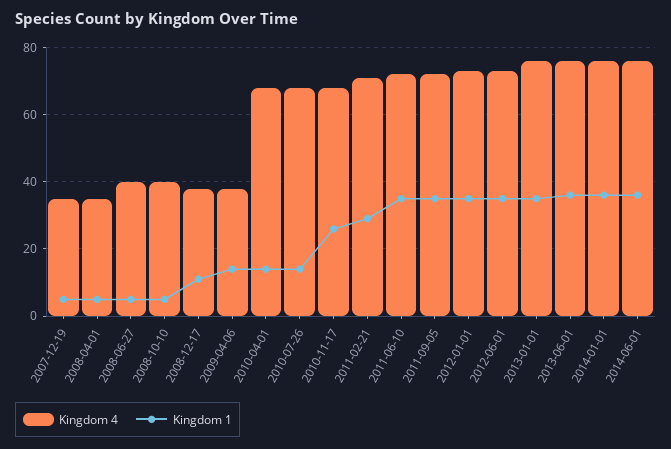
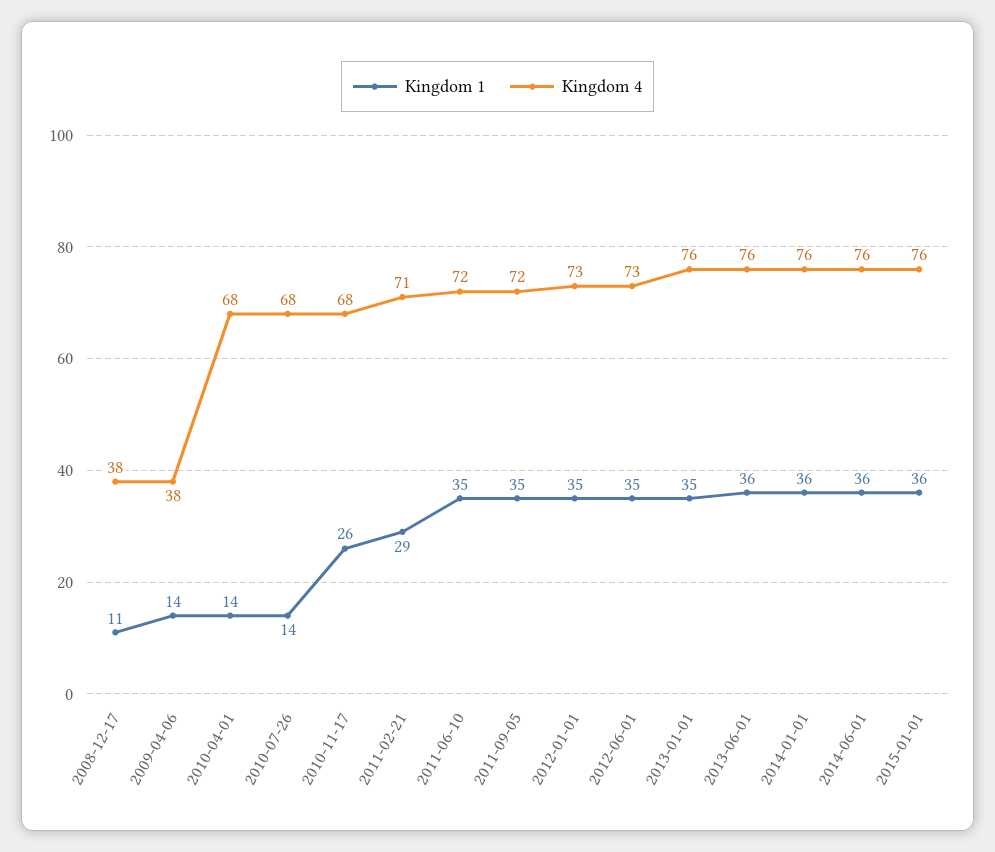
Kingdom 4, 2007-12-19: 35 -> none
Kingdom 1, 2007-12-19: 5 -> none
Kingdom 4, 2008-04-01: 35 -> none
Kingdom 1, 2008-04-01: 5 -> none
Kingdom 4, 2008-06-27: 40 -> none
Kingdom 1, 2008-06-27: 5 -> none
Kingdom 4, 2008-10-10: 40 -> none
Kingdom 1, 2008-10-10: 5 -> none
Kingdom 1, 2015-01-01: none -> 36
Kingdom 4, 2015-01-01: none -> 76

